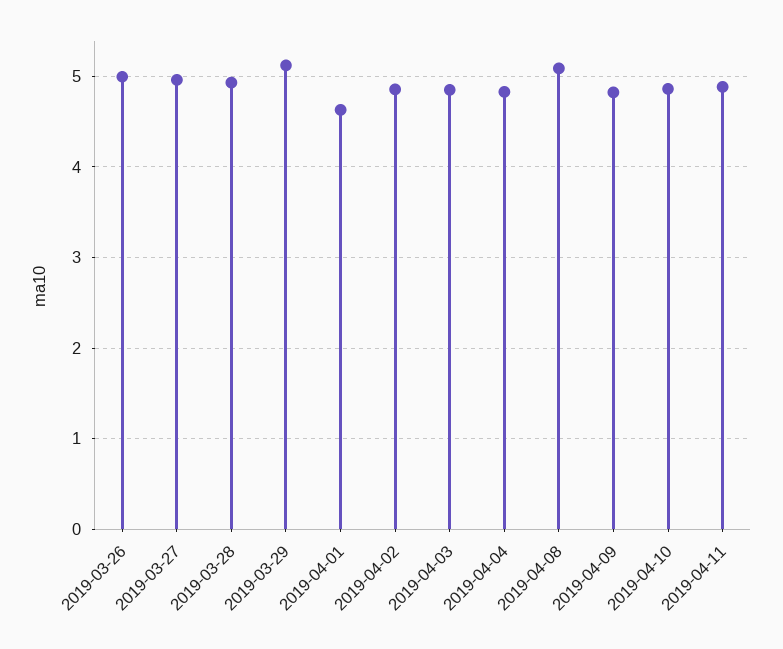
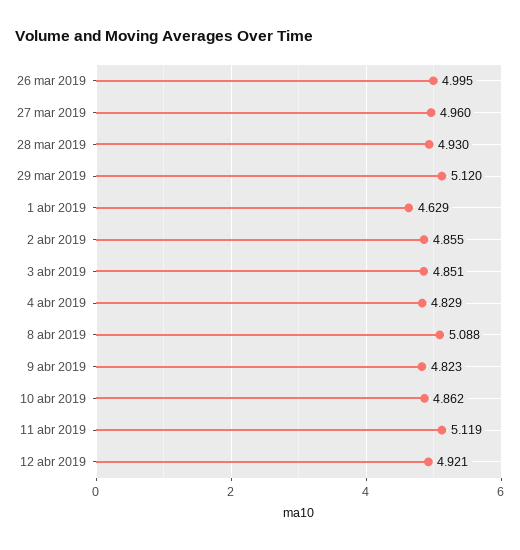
2019-04-11: 4.9 -> 5.119
12 abr 2019: none -> 4.921

